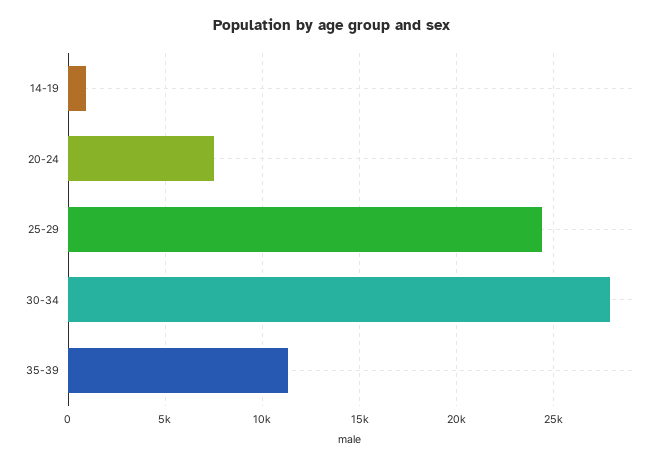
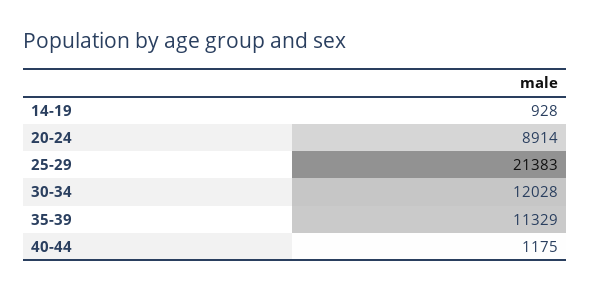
20-24: 7500 -> 8914
25-29: 24500 -> 21383
30-34: 28000 -> 12028
40-44: none -> 1175

